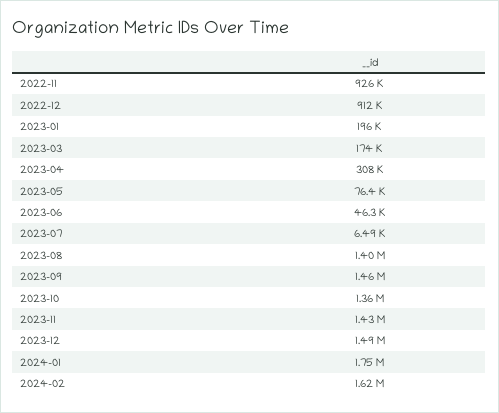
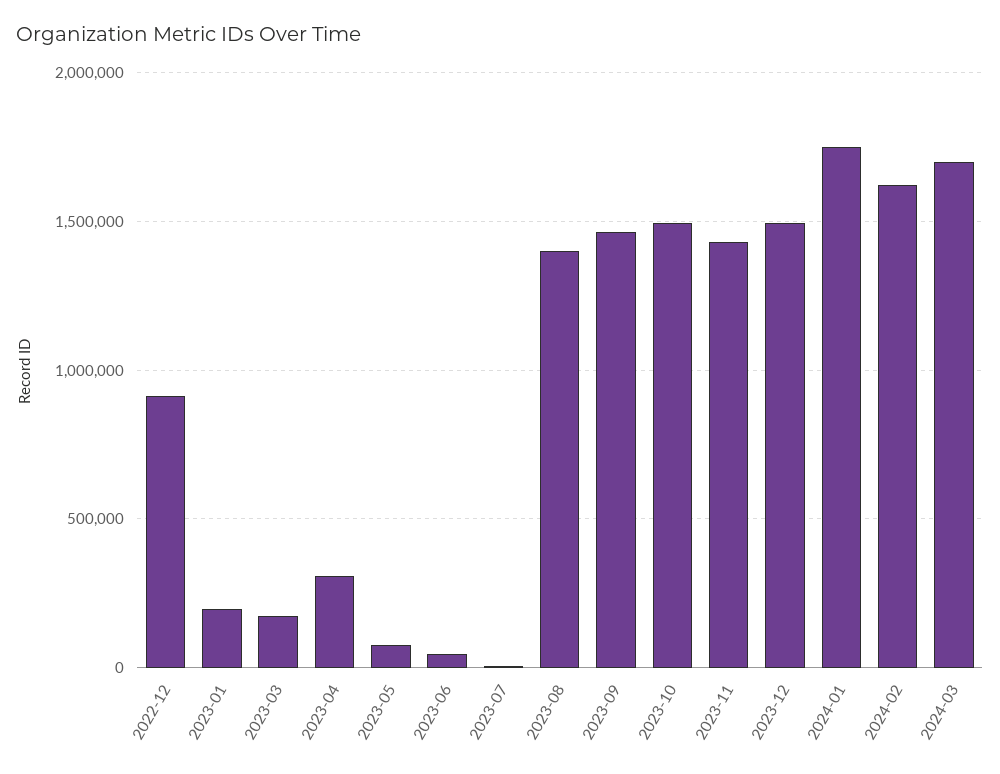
2022-11: 926000 -> none
2023-10: 1360000 -> 1500000
2024-03: none -> 1700000

